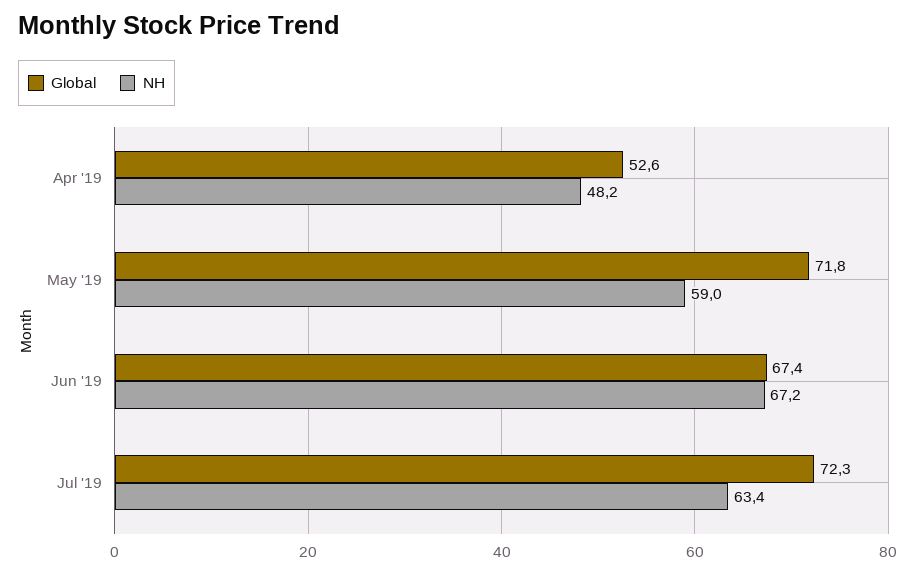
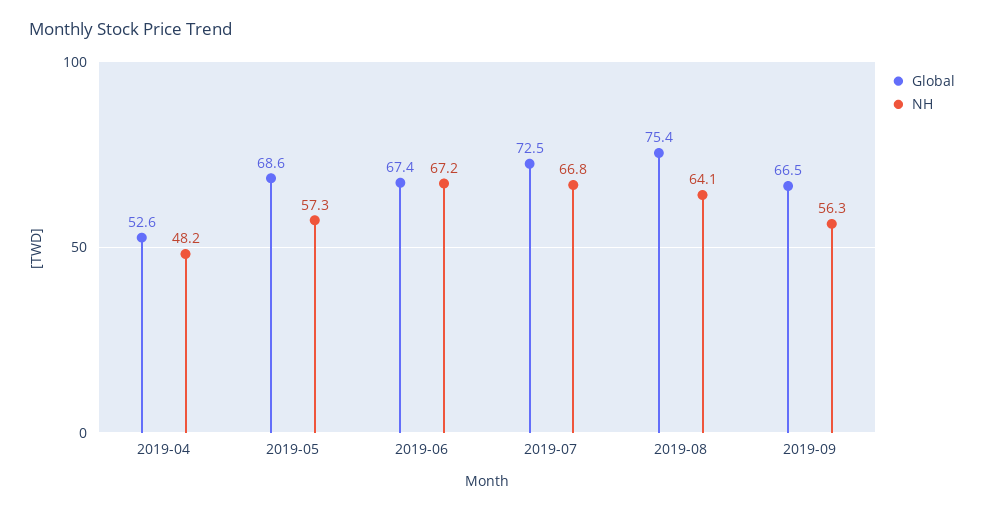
Global, May '19: 71.8 -> 68.6
NH, May '19: 59 -> 57.3
Global, Jul '19: 72.3 -> 72.5
NH, Jul '19: 63.4 -> 66.8
Global, 2019-08: none -> 75.4
NH, 2019-08: none -> 64.1
Global, 2019-09: none -> 66.5
NH, 2019-09: none -> 56.3

